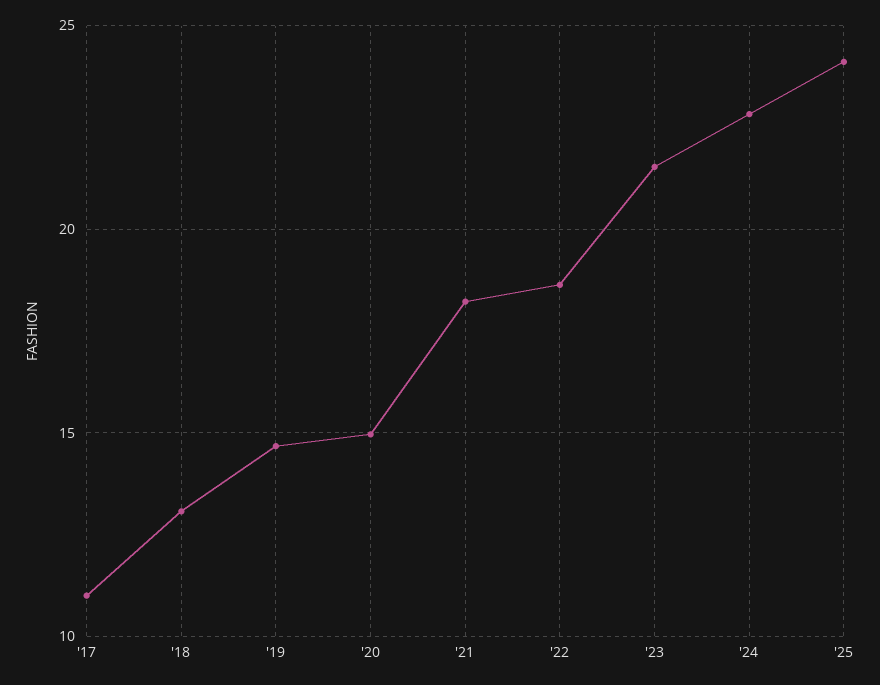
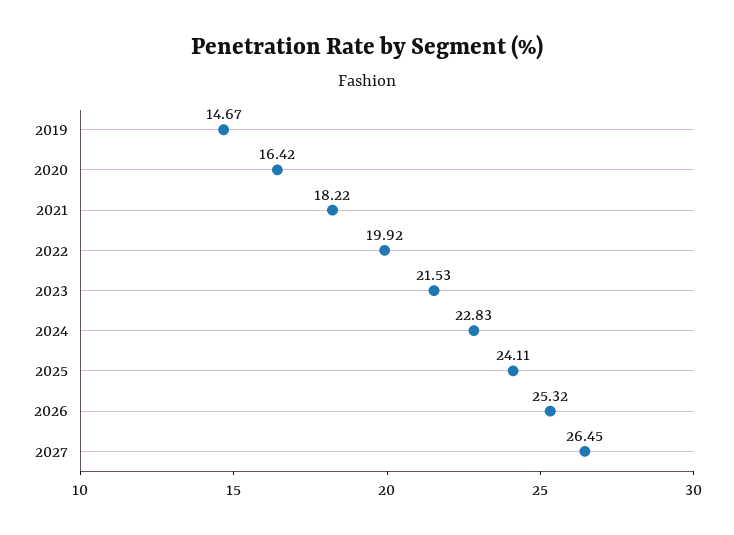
'17: 11 -> none
'18: 13 -> none
'20: 15 -> 16.42
'22: 18.5 -> 19.92
2026: none -> 25.32
2027: none -> 26.45

